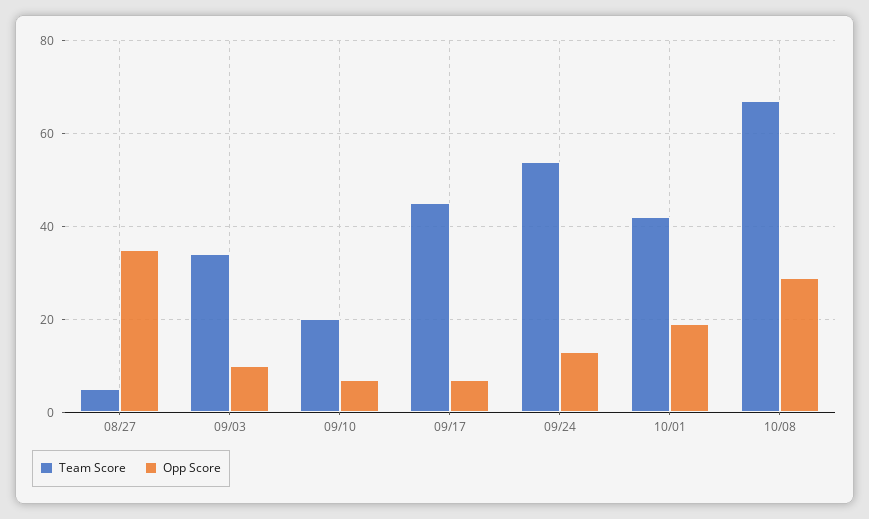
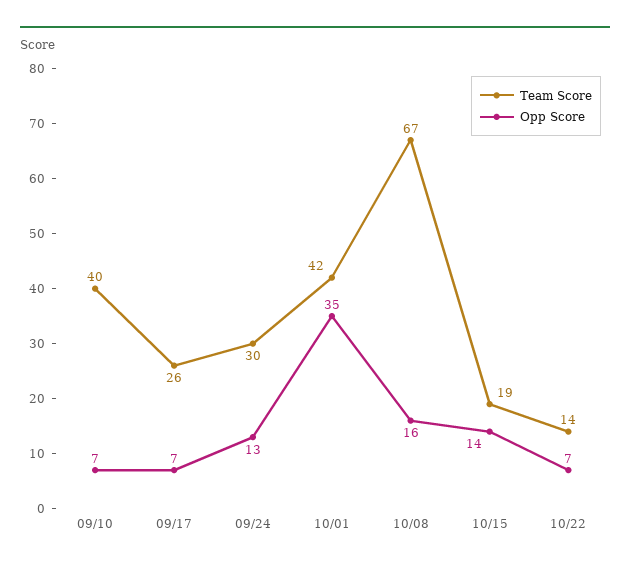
Team Score, 08/27: 5 -> none
Opp Score, 08/27: 35 -> none
Team Score, 09/03: 35 -> none
Opp Score, 09/03: 10 -> none
Team Score, 09/10: 20 -> 40
Team Score, 09/17: 45 -> 26
Team Score, 09/24: 55 -> 30
Opp Score, 10/01: 20 -> 35
Opp Score, 10/08: 30 -> 16
Team Score, 10/15: none -> 19
Opp Score, 10/15: none -> 14
Team Score, 10/22: none -> 14
Opp Score, 10/22: none -> 7

